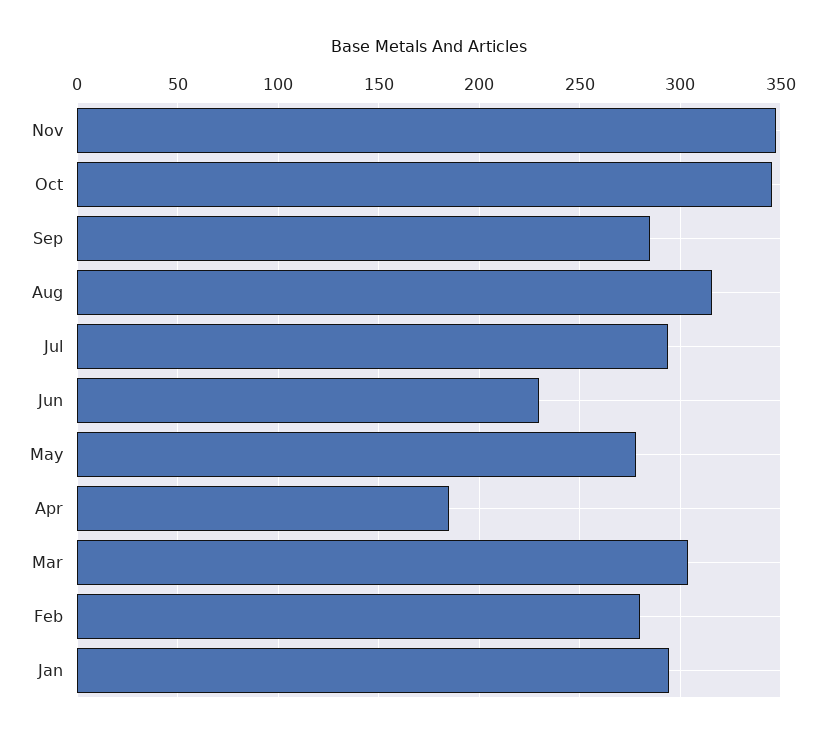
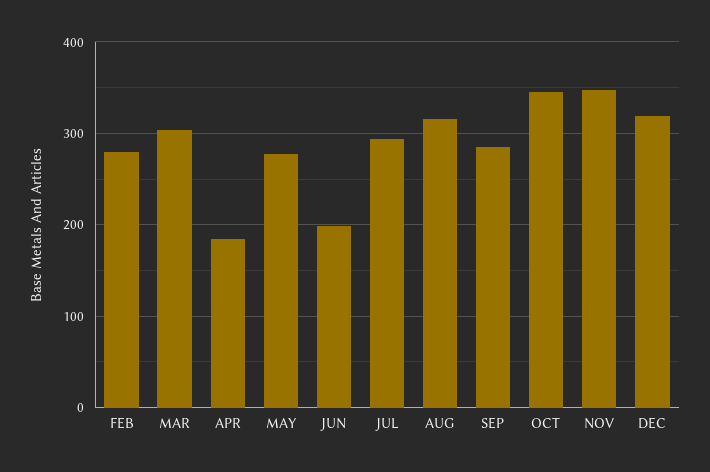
Jun: 230 -> 200
Jan: 295 -> none
DEC: none -> 320

